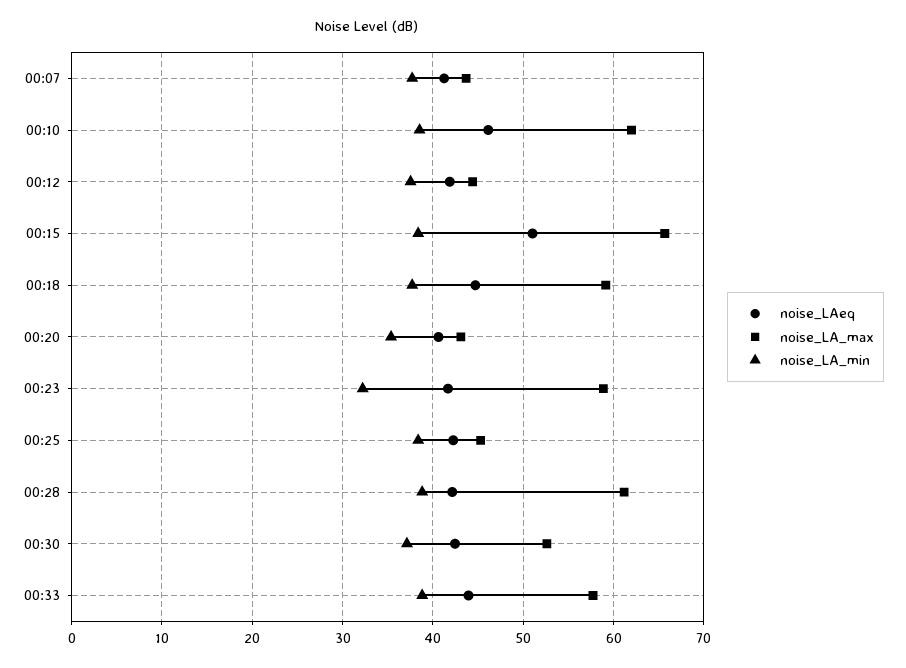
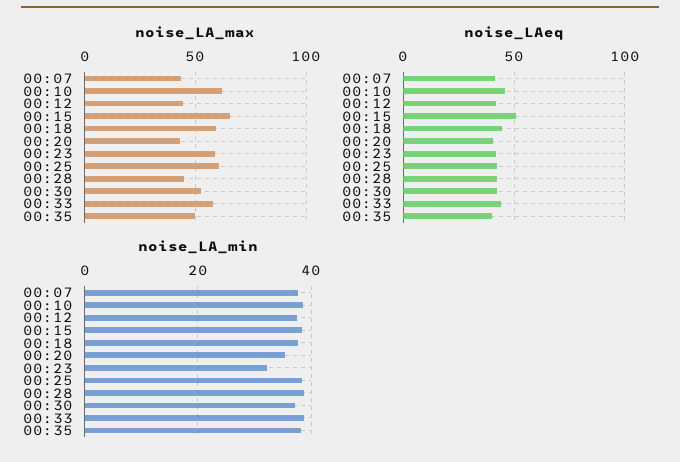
noise_LA_max, 00:25: 45 -> 60
noise_LA_max, 00:28: 61 -> 45
noise_LA_max, 00:35: none -> 50
noise_LAeq, 00:35: none -> 40
noise_LA_min, 00:35: none -> 38

